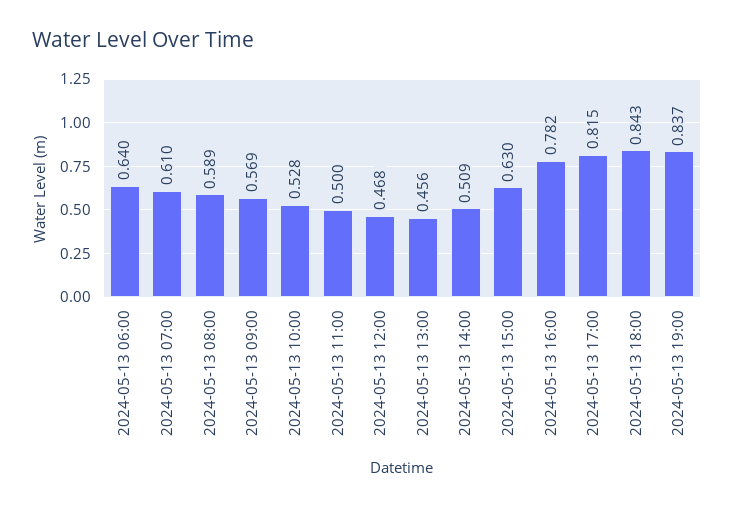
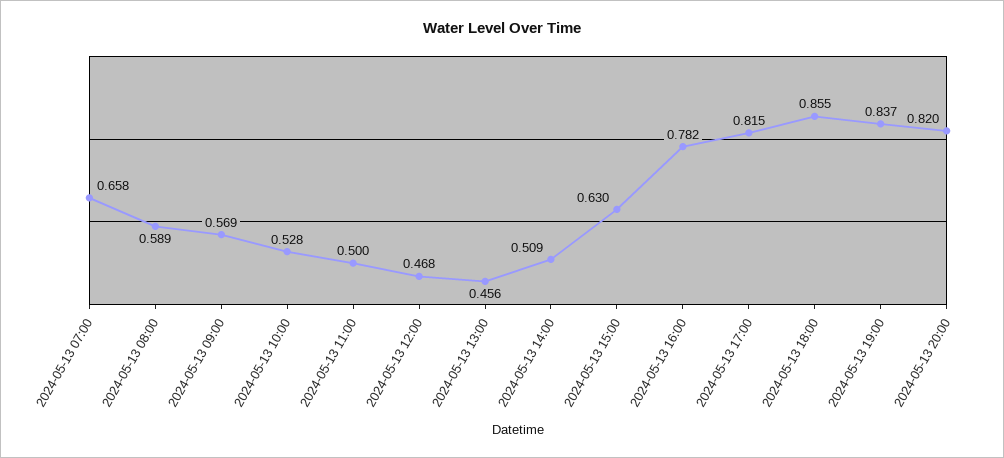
2024-05-13 06:00: 0.64 -> none
2024-05-13 07:00: 0.61 -> 0.658
2024-05-13 18:00: 0.843 -> 0.855
2024-05-13 20:00: none -> 0.82

